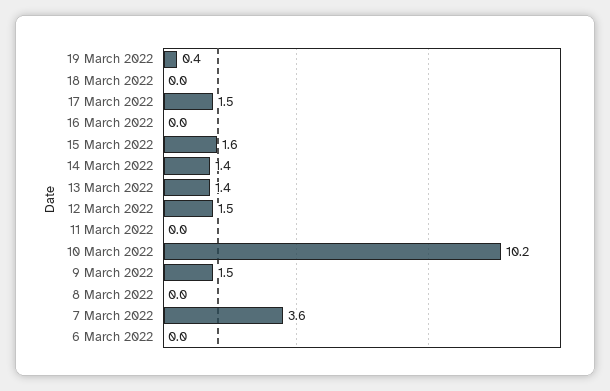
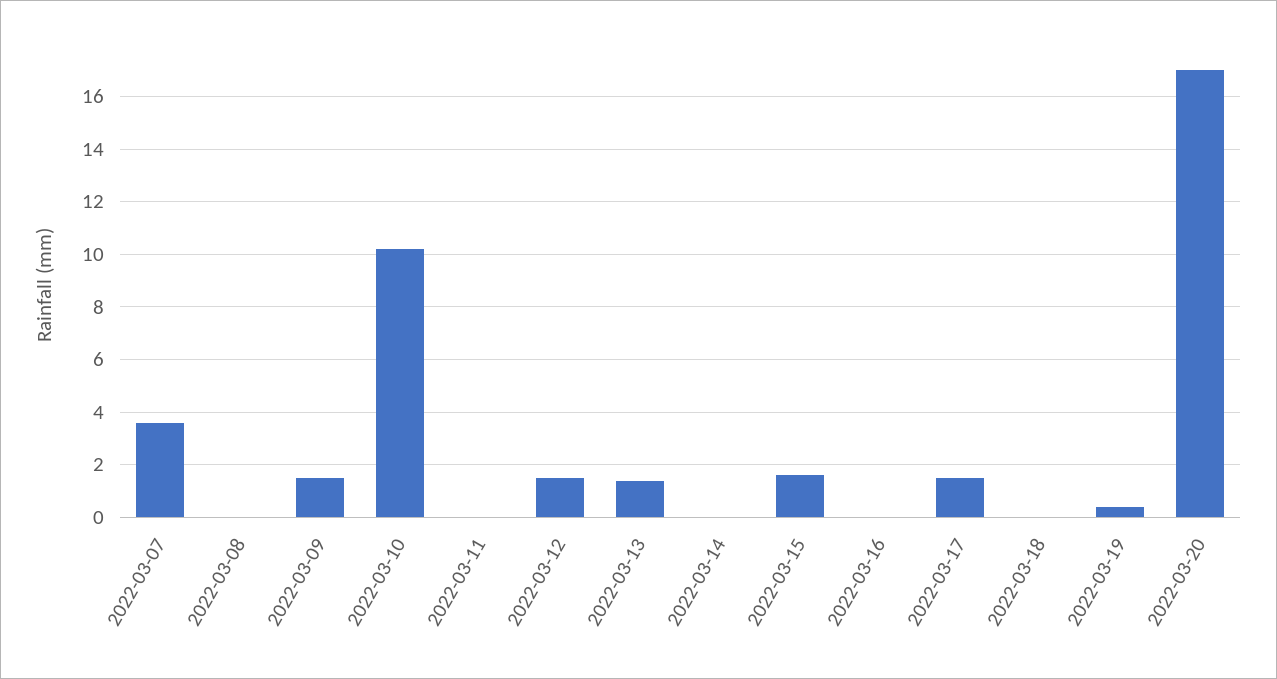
14 March 2022: 1.4 -> 0
6 March 2022: 0 -> none
2022-03-20: none -> 17

